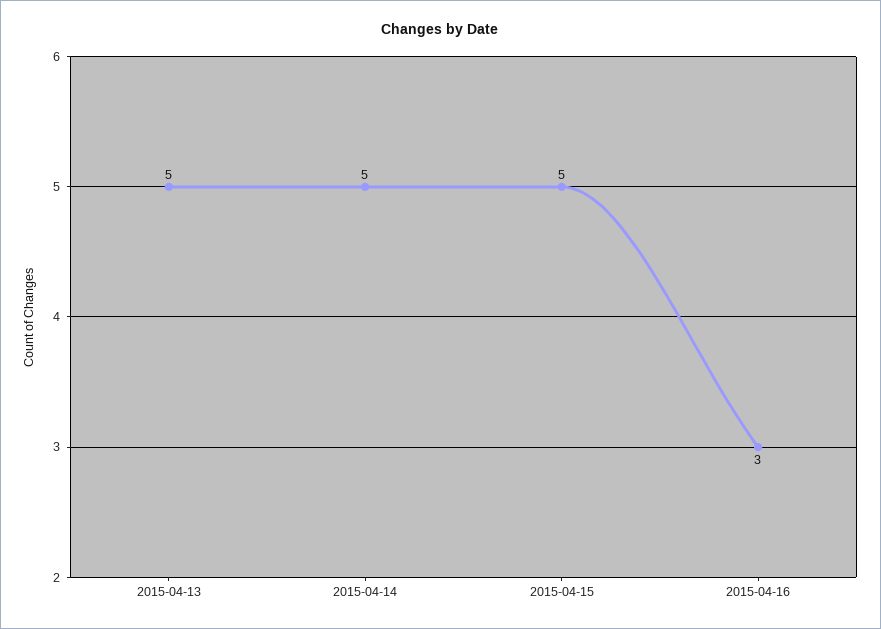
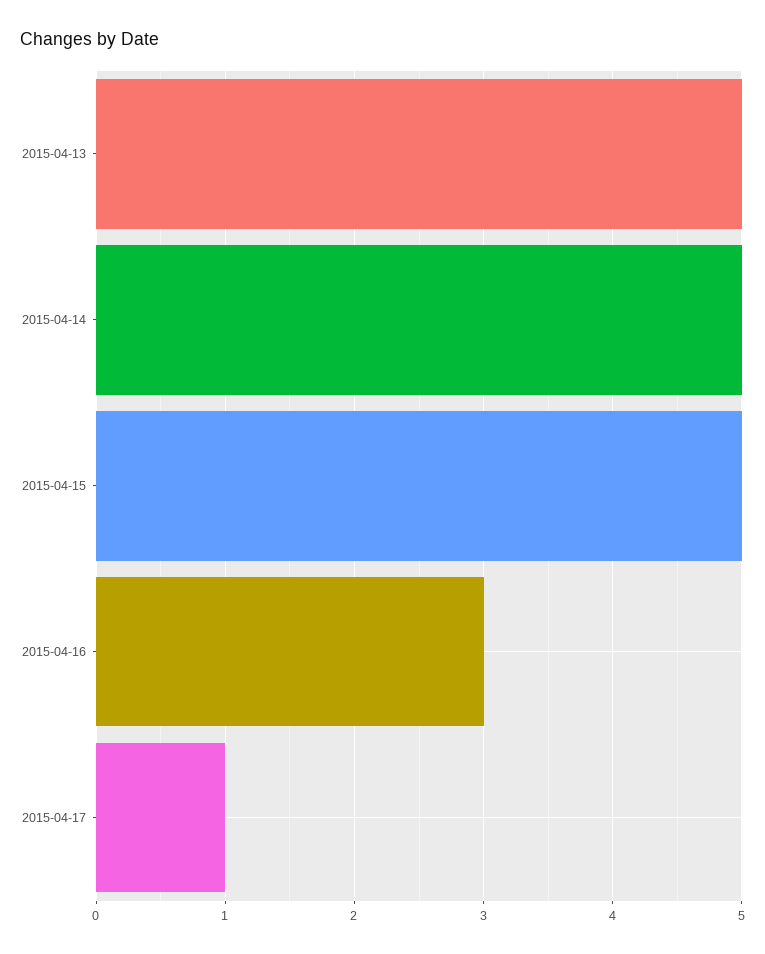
2015-04-17: none -> 1

